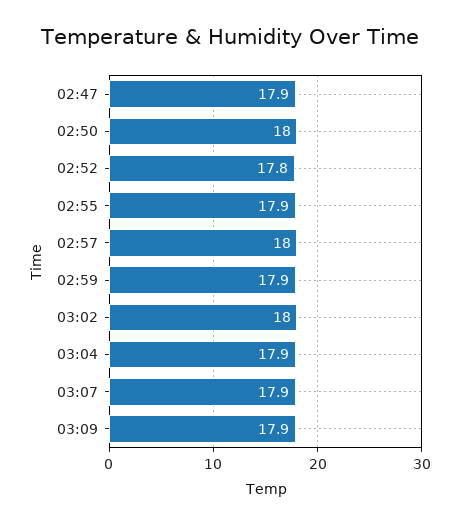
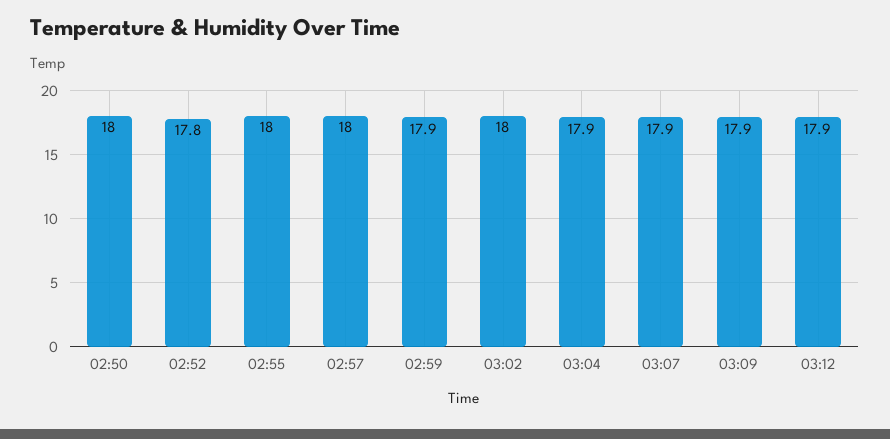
02:47: 17.9 -> none
02:55: 17.9 -> 18
03:12: none -> 17.9

